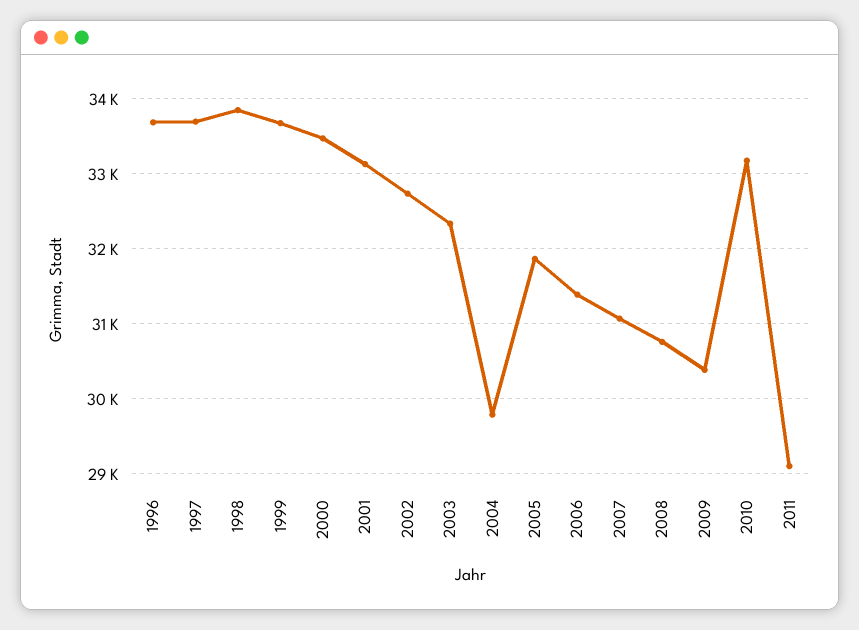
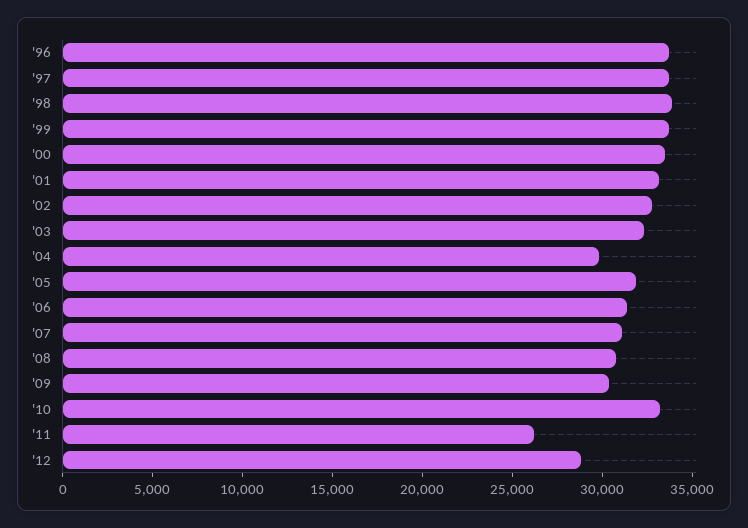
2011: 29100 -> 26000
'12: none -> 29000

